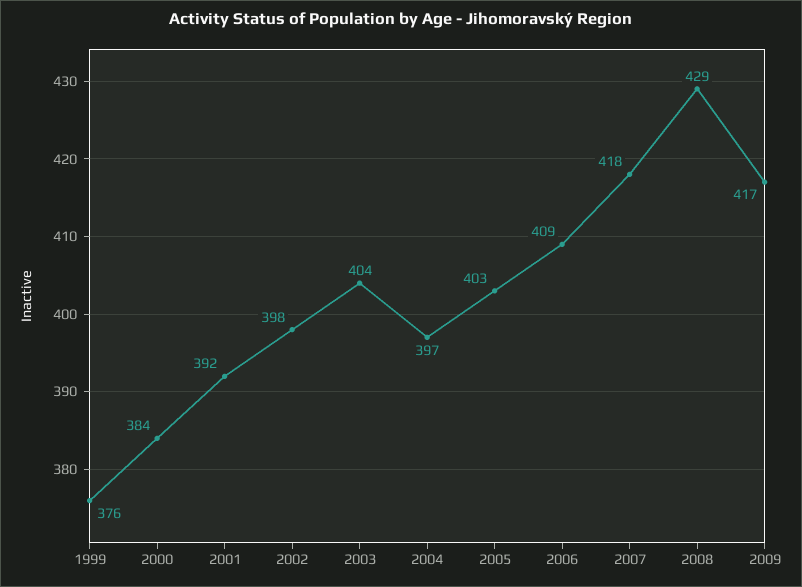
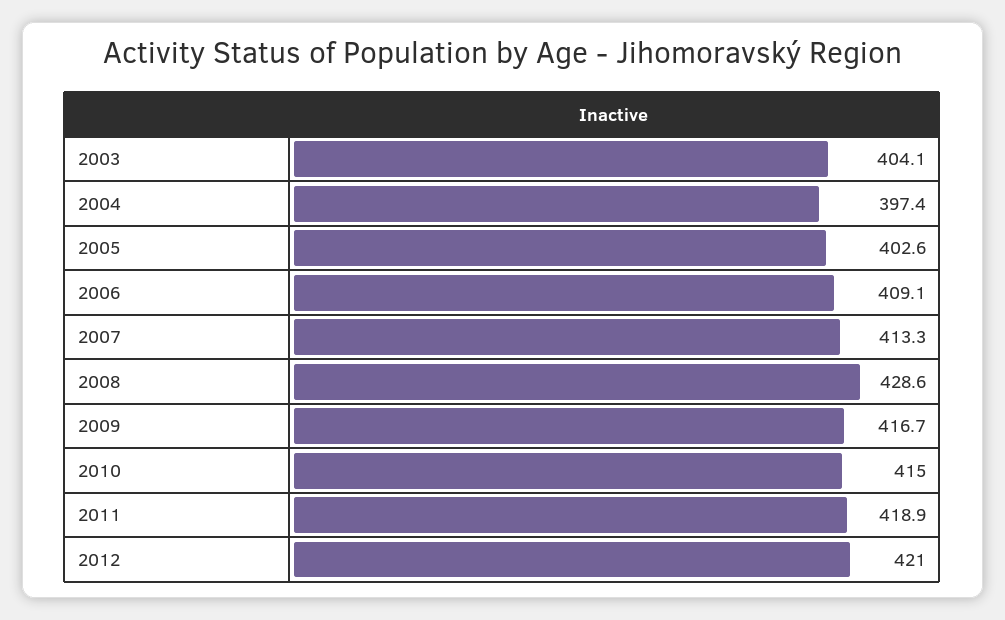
1999: 376 -> none
2000: 384 -> none
2001: 392 -> none
2002: 398 -> none
2007: 418 -> 413.3
2010: none -> 415
2011: none -> 418.9
2012: none -> 421

